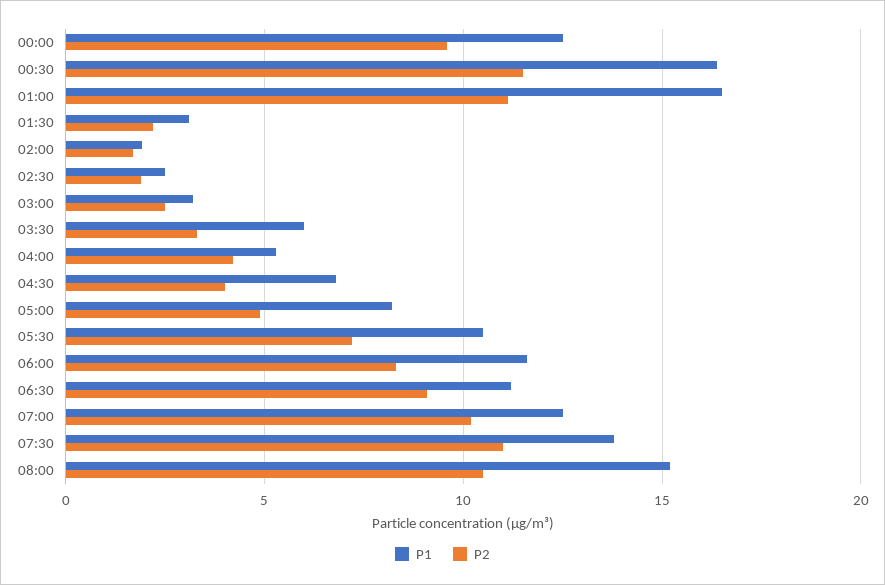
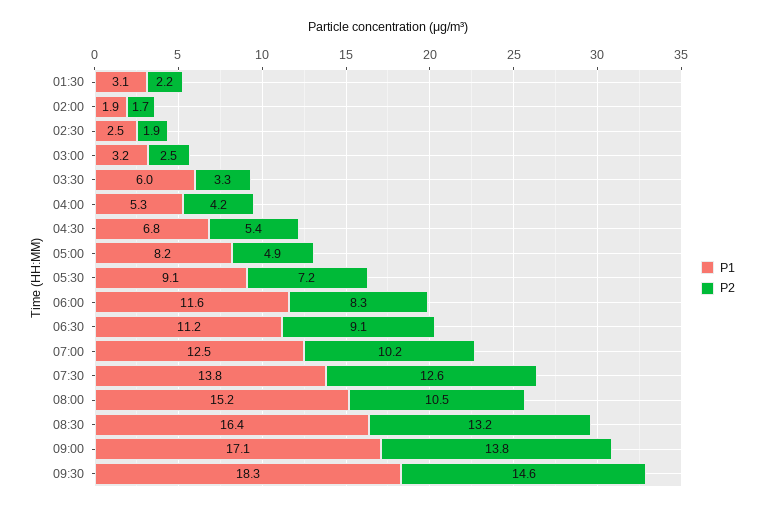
P1, 00:00: 12.5 -> none
P2, 00:00: 9.5 -> none
P1, 00:30: 16.5 -> none
P2, 00:30: 11.5 -> none
P1, 01:00: 16.5 -> none
P2, 01:00: 11 -> none
P2, 04:30: 4 -> 5.4
P1, 05:30: 10.5 -> 9.1
P2, 07:30: 11 -> 12.6
P1, 08:30: none -> 16.4
P2, 08:30: none -> 13.2
P1, 09:00: none -> 17.1
P2, 09:00: none -> 13.8
P1, 09:30: none -> 18.3
P2, 09:30: none -> 14.6

